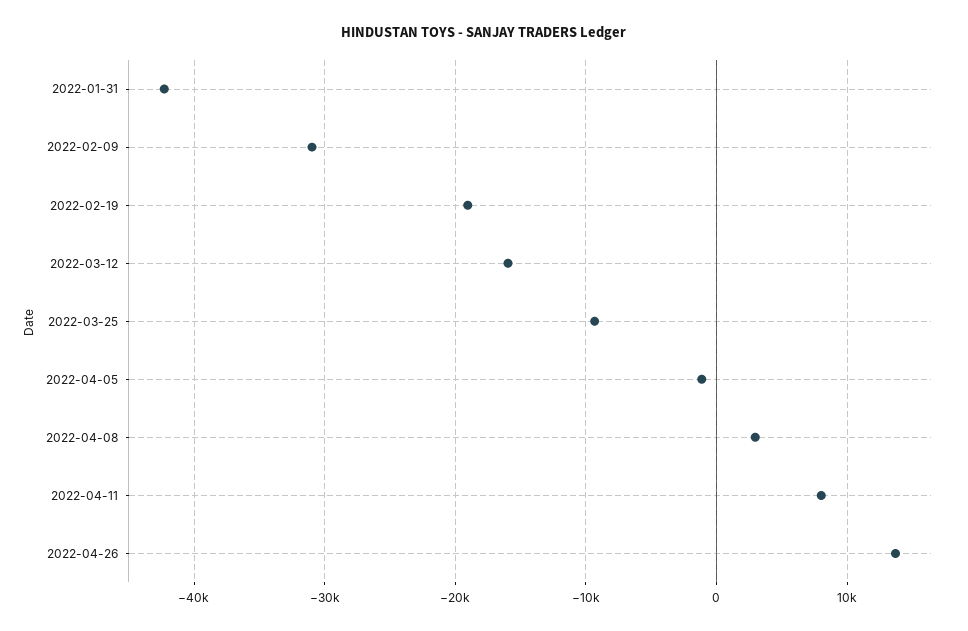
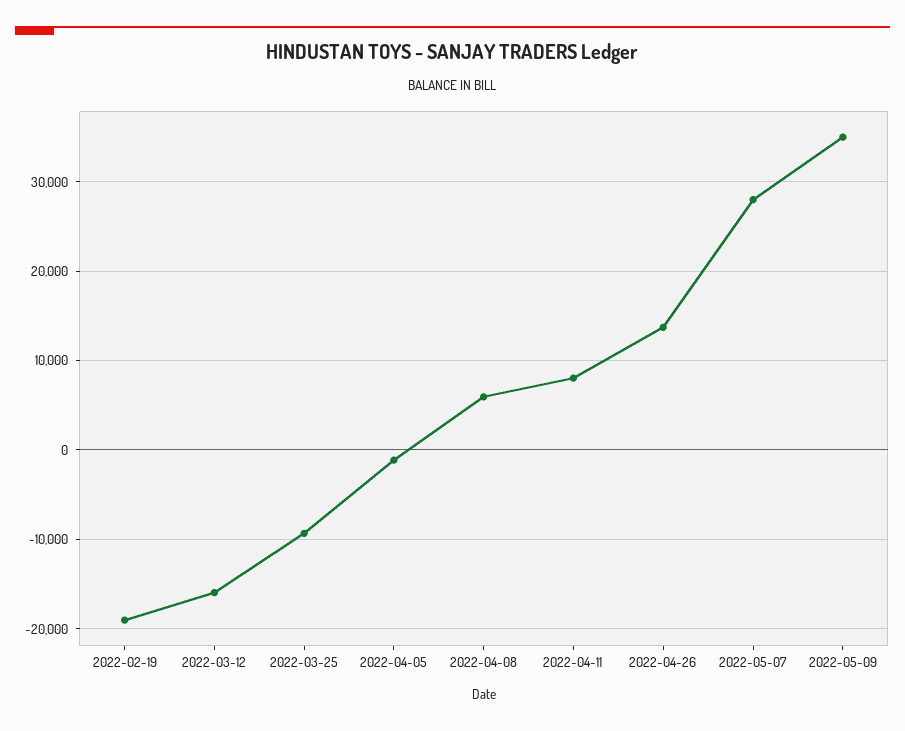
2022-01-31: -42000 -> none
2022-02-09: -31000 -> none
2022-04-08: 3000 -> 6000
2022-05-07: none -> 28000
2022-05-09: none -> 35000

